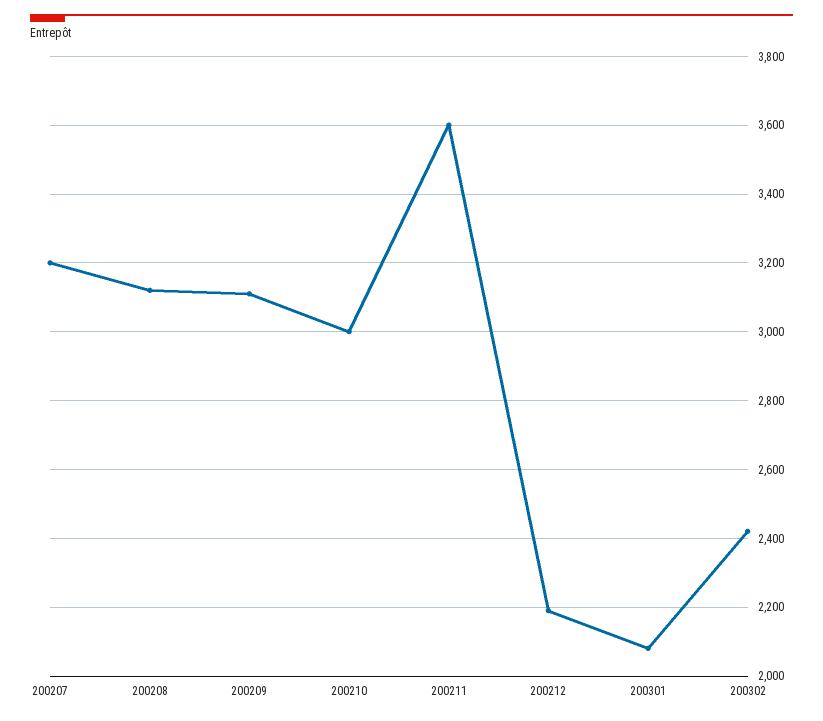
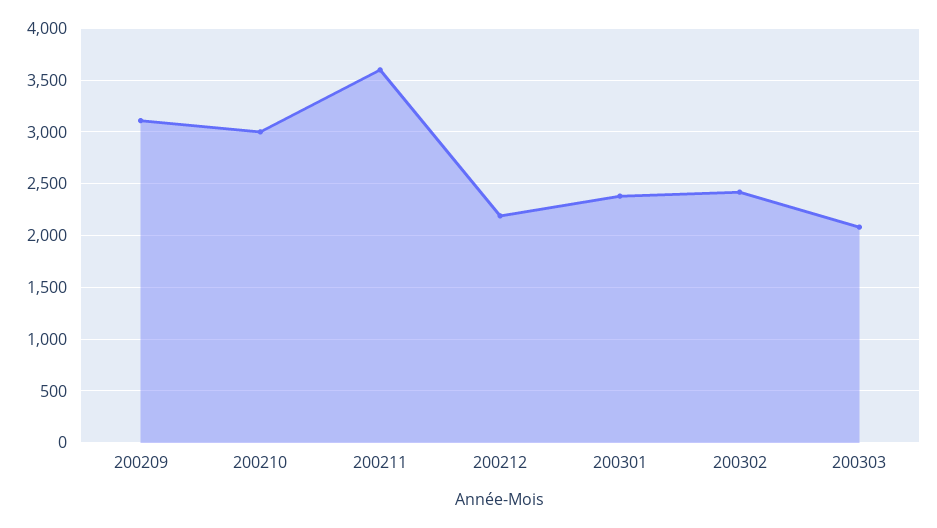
200207: 3200 -> none
200208: 3120 -> none
200301: 2080 -> 2400
200303: none -> 2100

